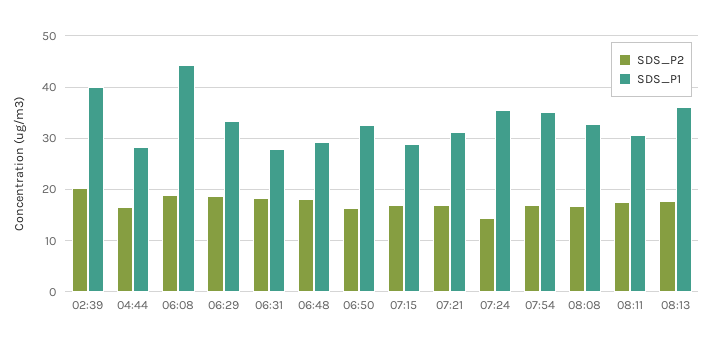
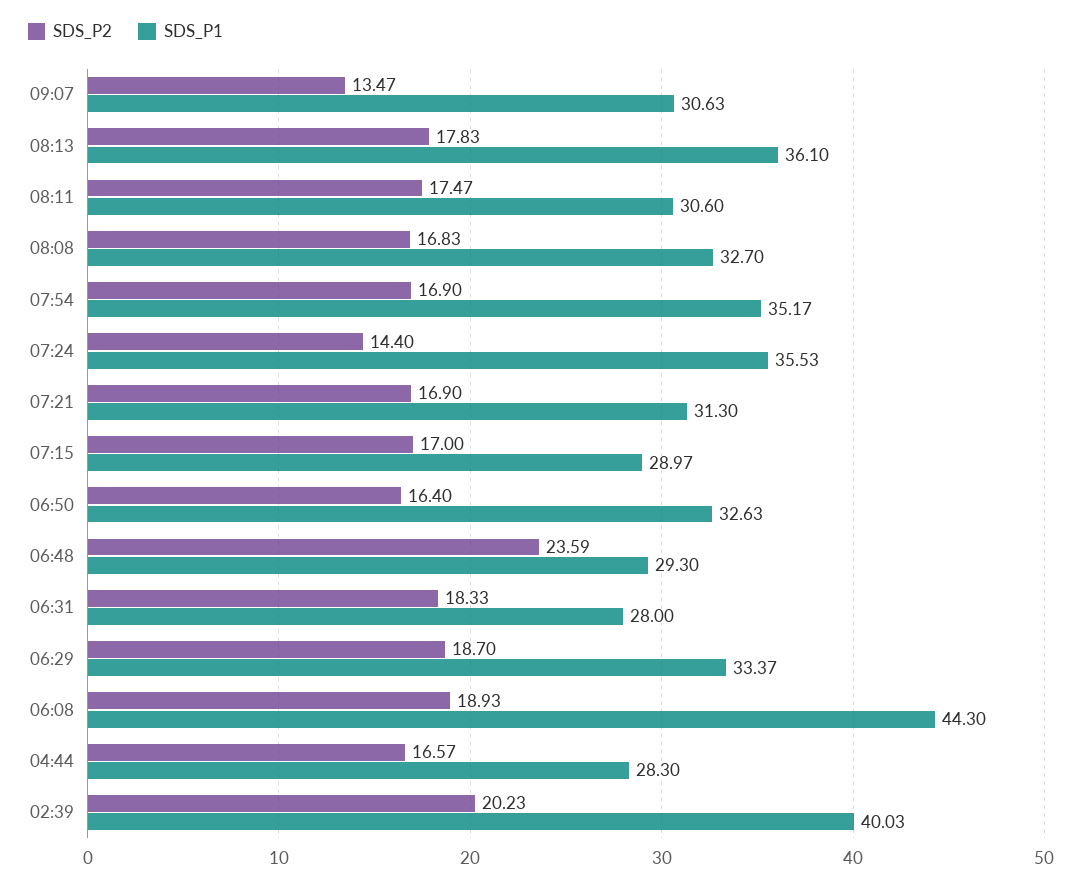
SDS_P2, 06:48: 18 -> 23.59
SDS_P2, 09:07: none -> 13.47
SDS_P1, 09:07: none -> 30.63

